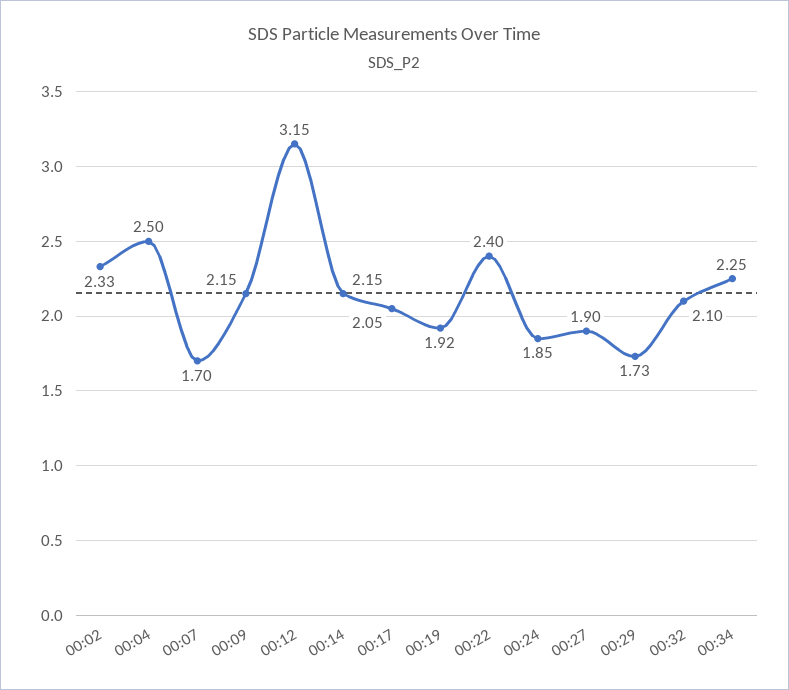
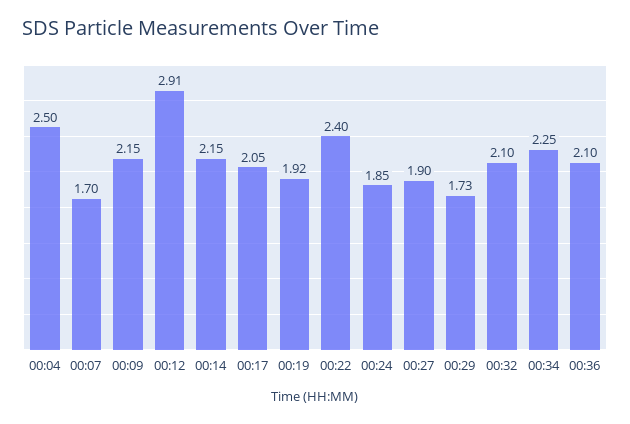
00:02: 2.33 -> none
00:12: 3.15 -> 2.91
00:36: none -> 2.1

